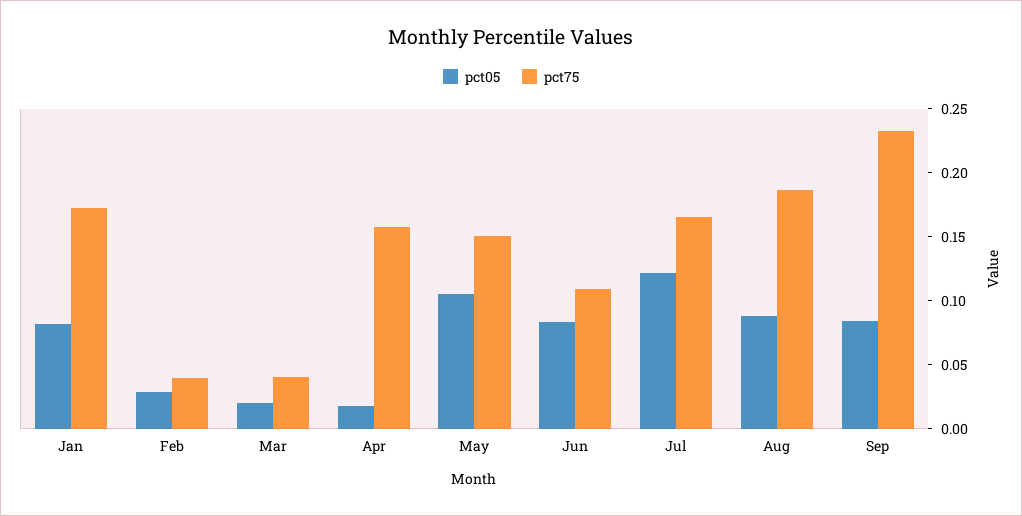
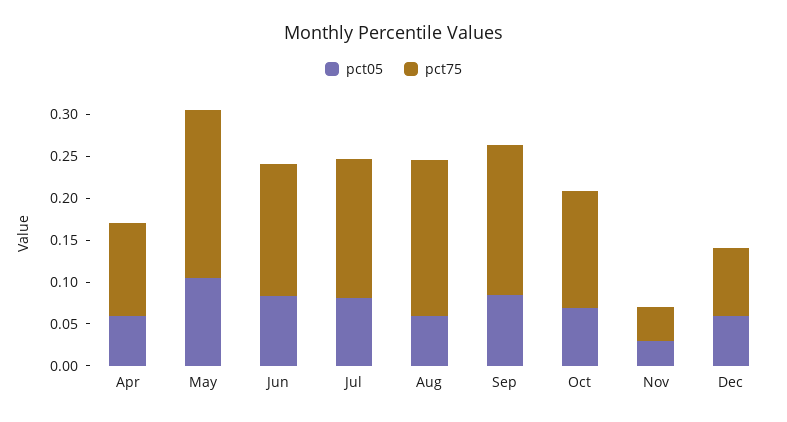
pct05, Jan: 0.08 -> none
pct75, Jan: 0.17 -> none
pct05, Feb: 0.03 -> none
pct75, Feb: 0.04 -> none
pct05, Mar: 0.02 -> none
pct75, Mar: 0.04 -> none
pct05, Apr: 0.02 -> 0.06
pct75, Apr: 0.16 -> 0.11
pct75, May: 0.15 -> 0.2
pct75, Jun: 0.11 -> 0.16
pct05, Jul: 0.12 -> 0.08
pct05, Aug: 0.09 -> 0.06
pct75, Sep: 0.23 -> 0.18
pct05, Oct: none -> 0.07
pct75, Oct: none -> 0.14
pct05, Nov: none -> 0.03
pct75, Nov: none -> 0.04
pct05, Dec: none -> 0.06
pct75, Dec: none -> 0.08

